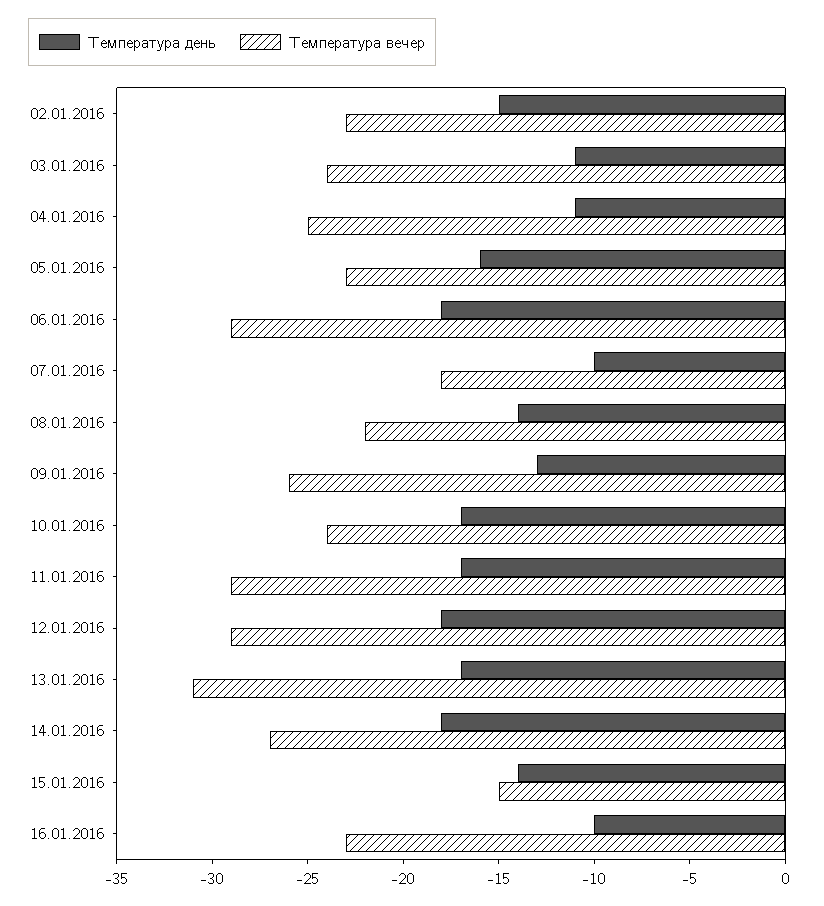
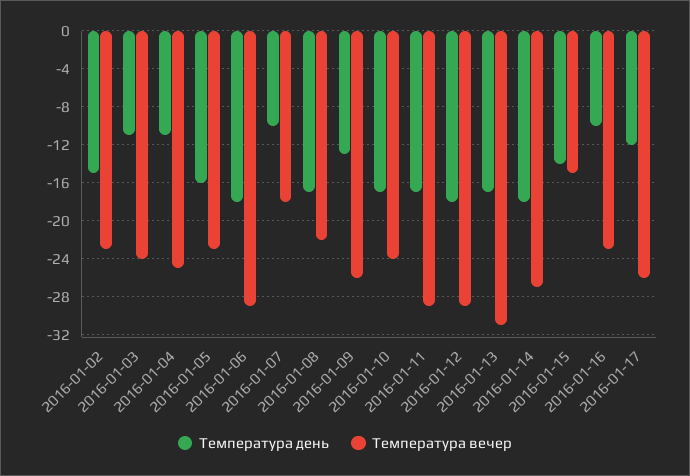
Температура день, 08.01.2016: -14 -> -17
Температура день, 2016-01-17: none -> -12
Температура вечер, 2016-01-17: none -> -26

